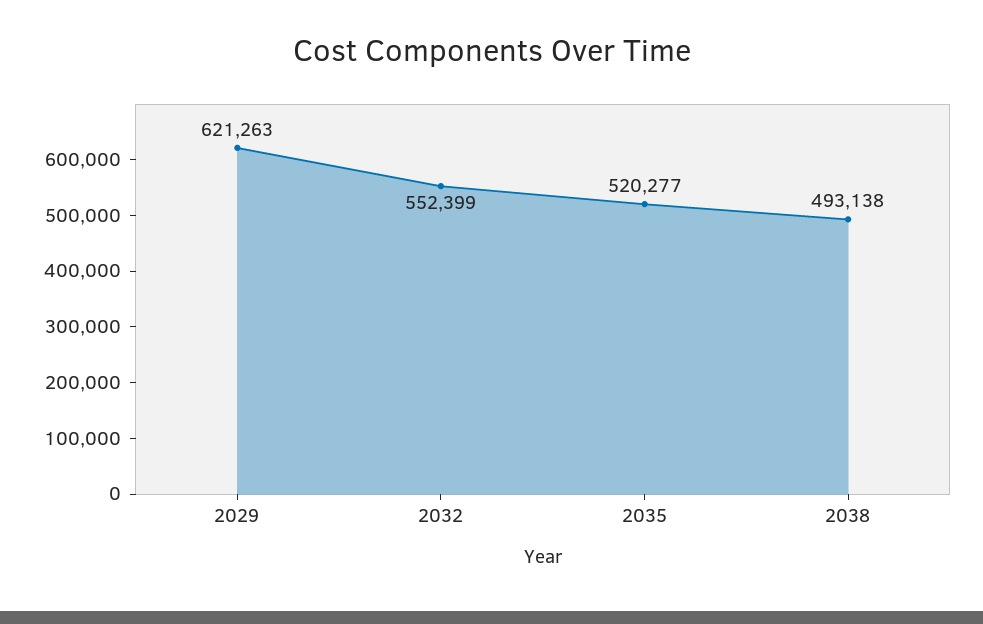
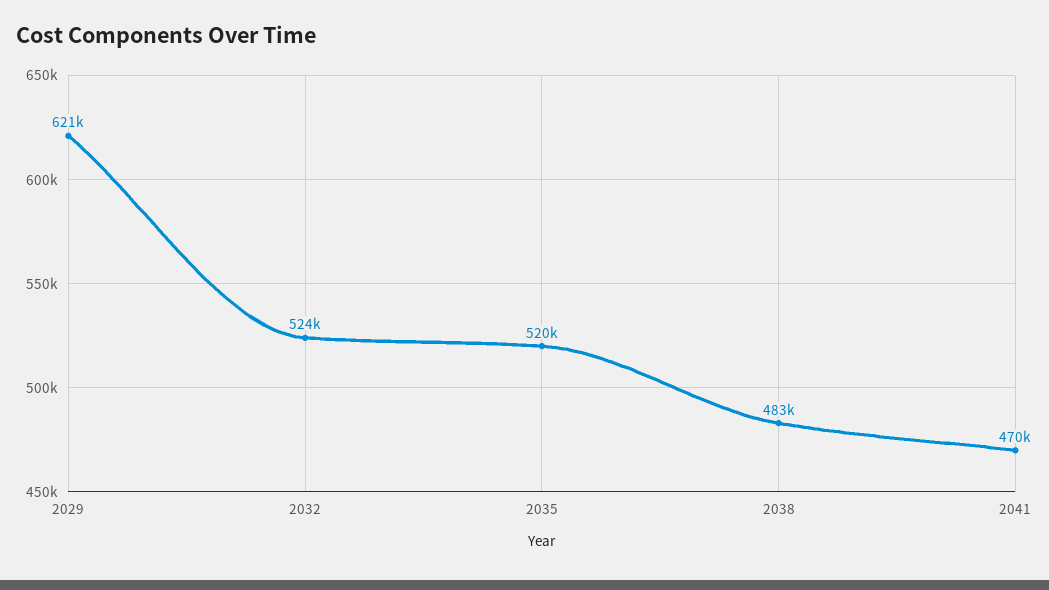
2032: 552399 -> 524000
2038: 493138 -> 483000
2041: none -> 470000

